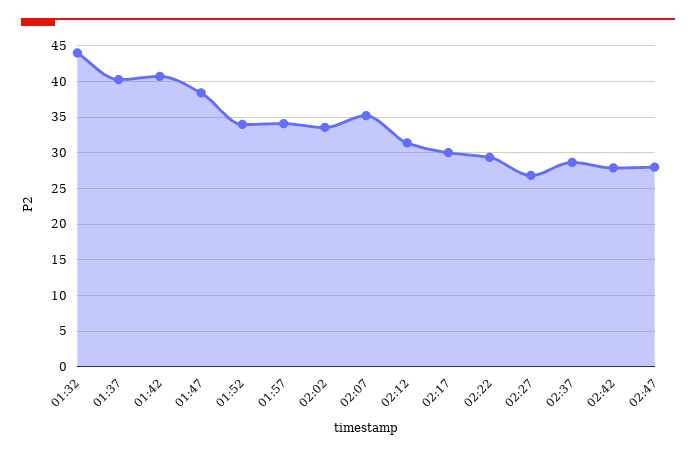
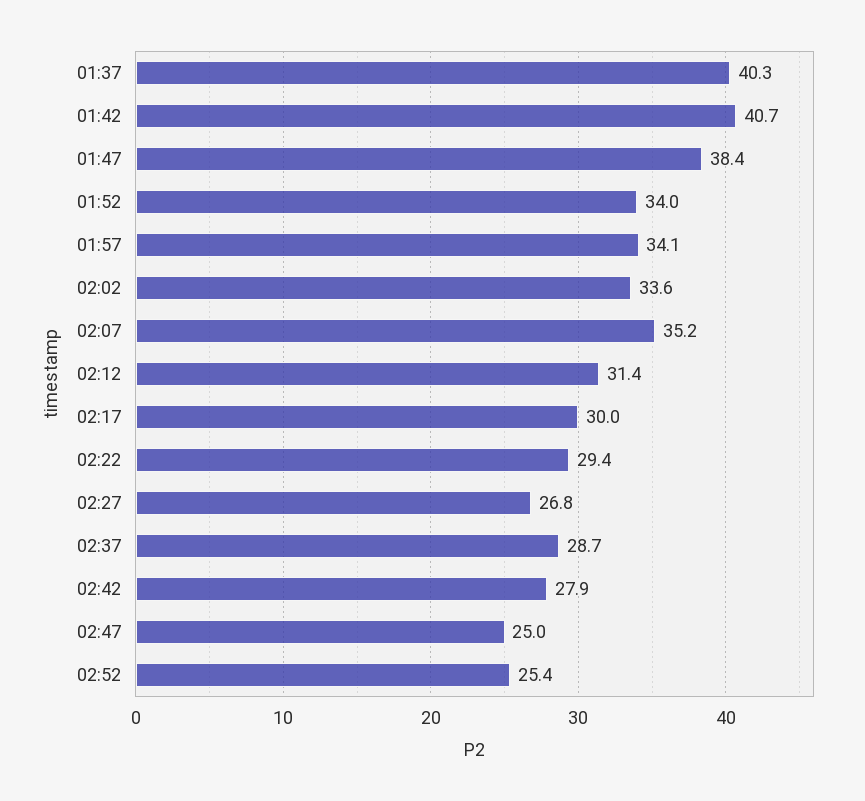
01:32: 44 -> none
02:47: 28 -> 25
02:52: none -> 25.4

